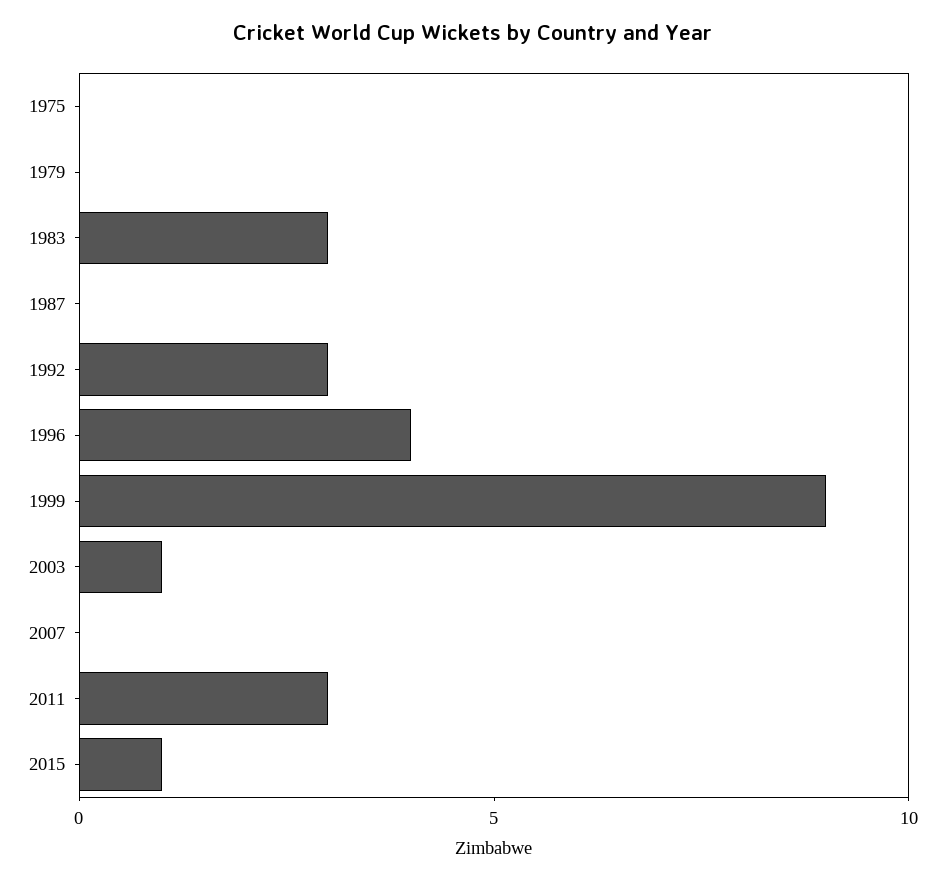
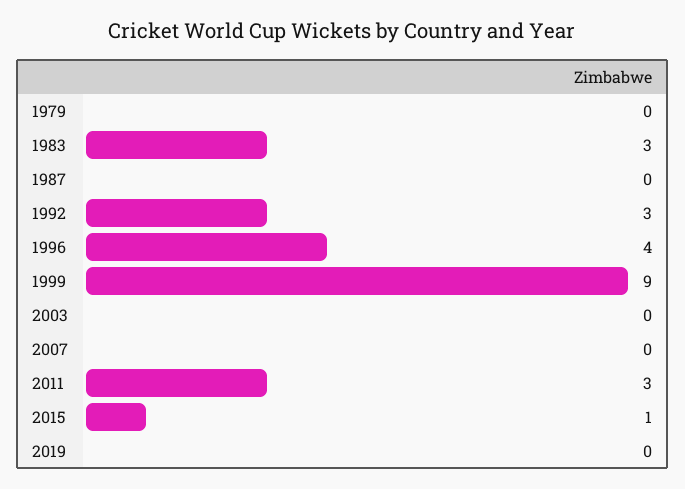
1975: 0 -> none
2003: 1 -> 0
2019: none -> 0

